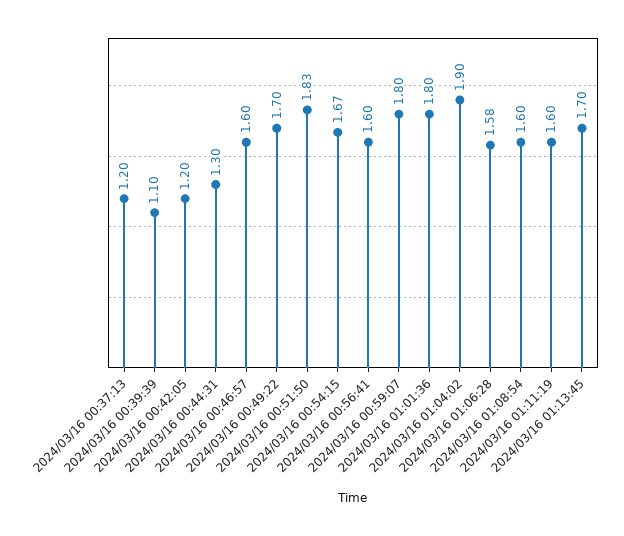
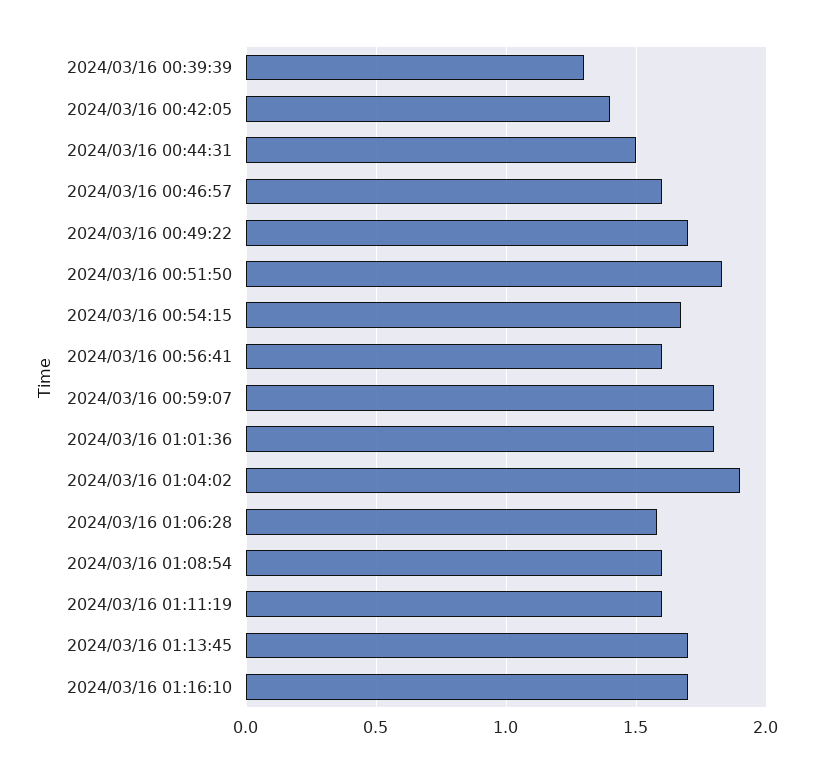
2024/03/16 00:37:13: 1.2 -> none
2024/03/16 00:39:39: 1.1 -> 1.3
2024/03/16 00:42:05: 1.2 -> 1.4
2024/03/16 00:44:31: 1.3 -> 1.5
2024/03/16 01:16:10: none -> 1.7

